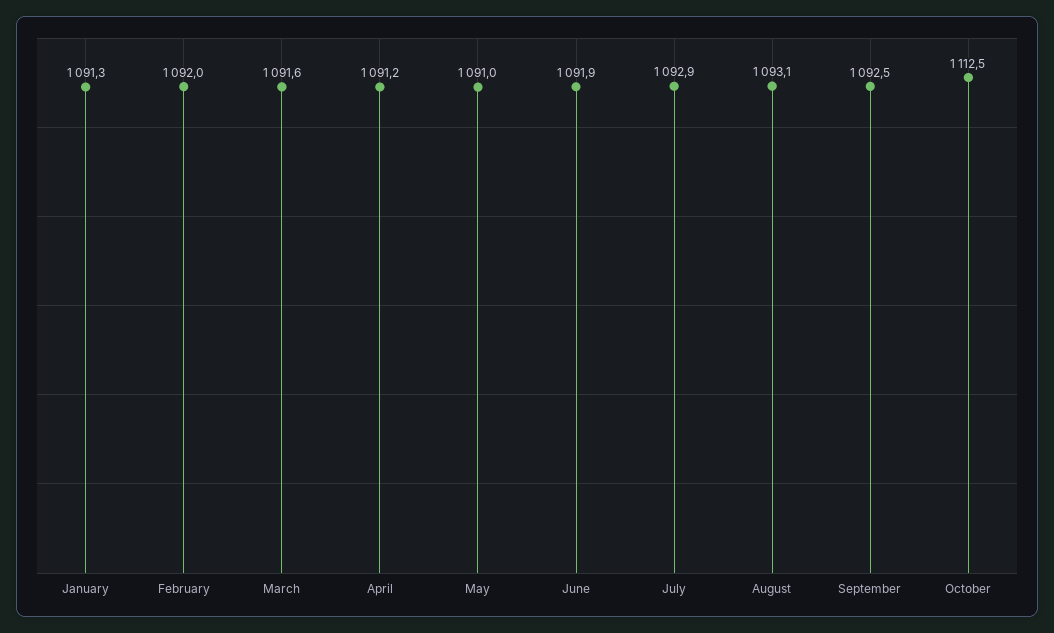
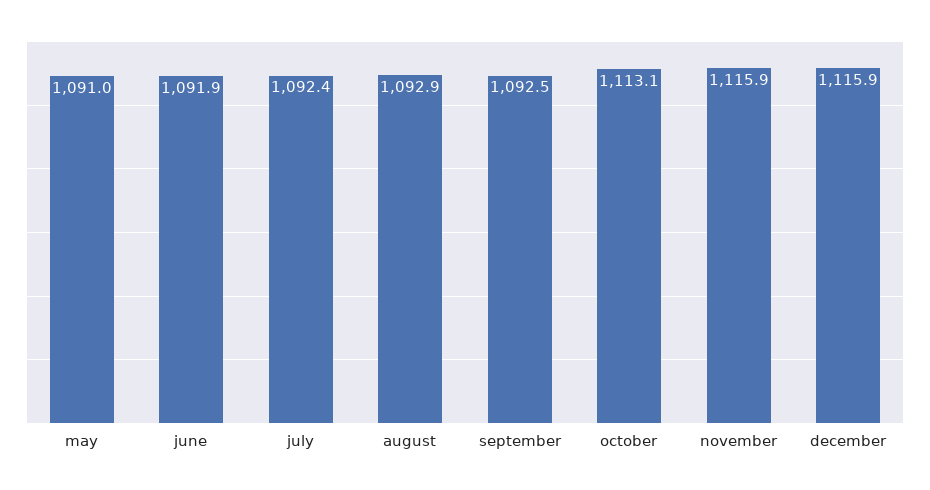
January: 1091.3 -> none
February: 1092 -> none
March: 1091.6 -> none
April: 1091.2 -> none
July: 1092.9 -> 1092.4
August: 1093.1 -> 1092.9
October: 1112.5 -> 1113.1
november: none -> 1115.9
december: none -> 1115.9

